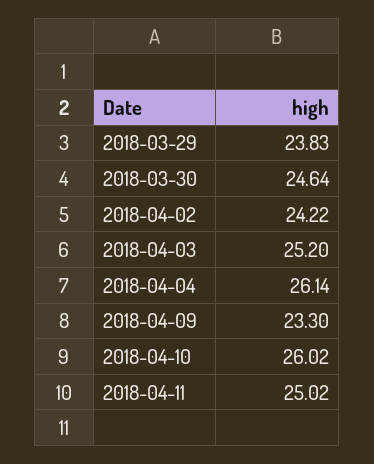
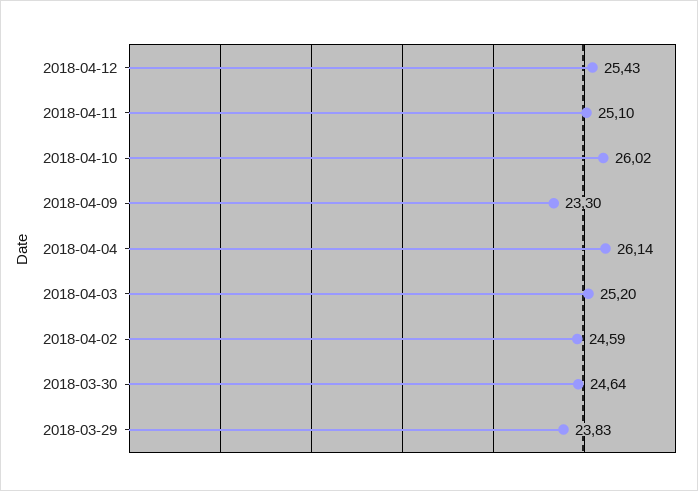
2018-04-02: 24.22 -> 24.59
2018-04-11: 25.02 -> 25.1
2018-04-12: none -> 25.43

